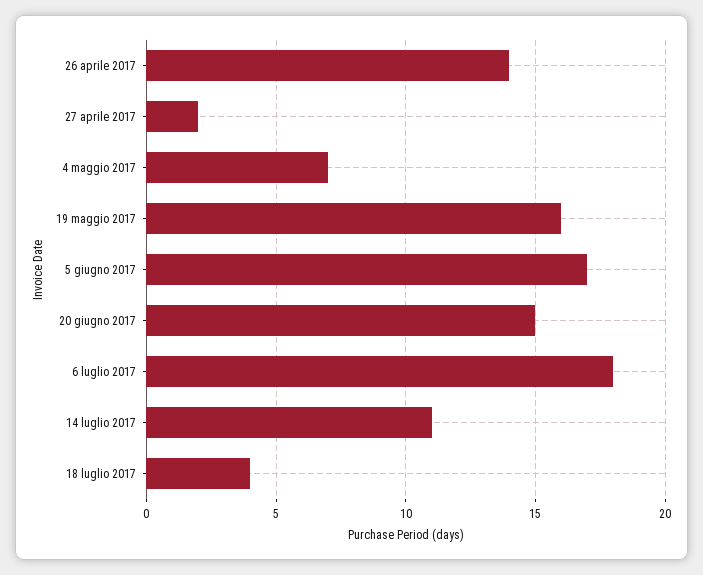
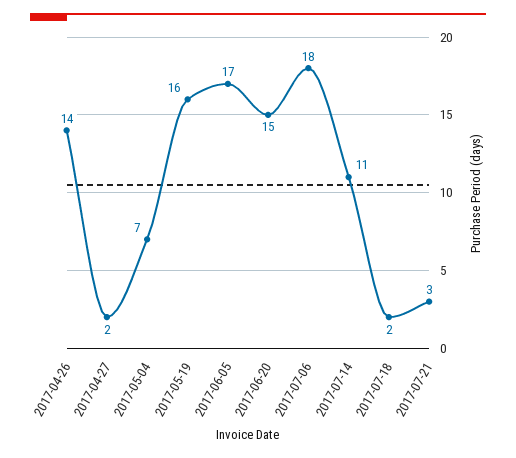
18 luglio 2017: 4 -> 2
2017-07-21: none -> 3

